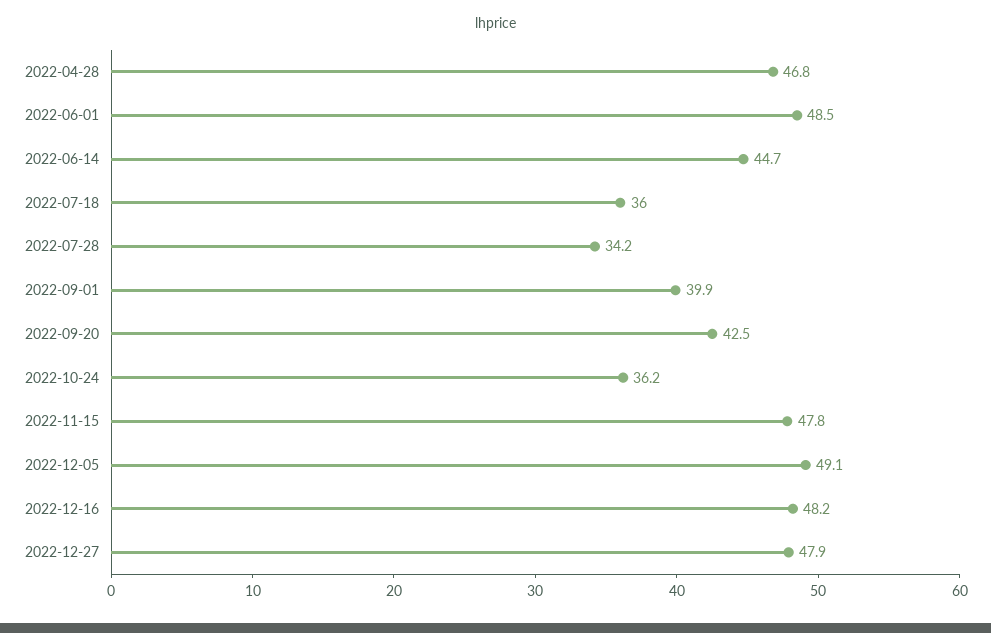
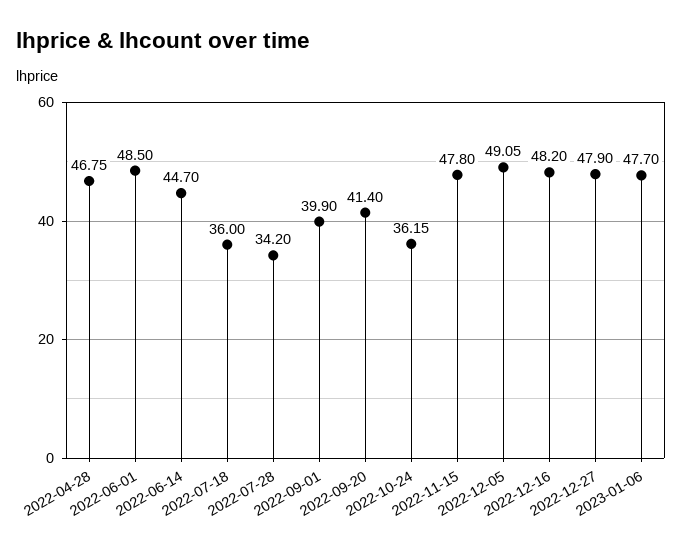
2022-09-20: 42.5 -> 41.4
2023-01-06: none -> 47.7

